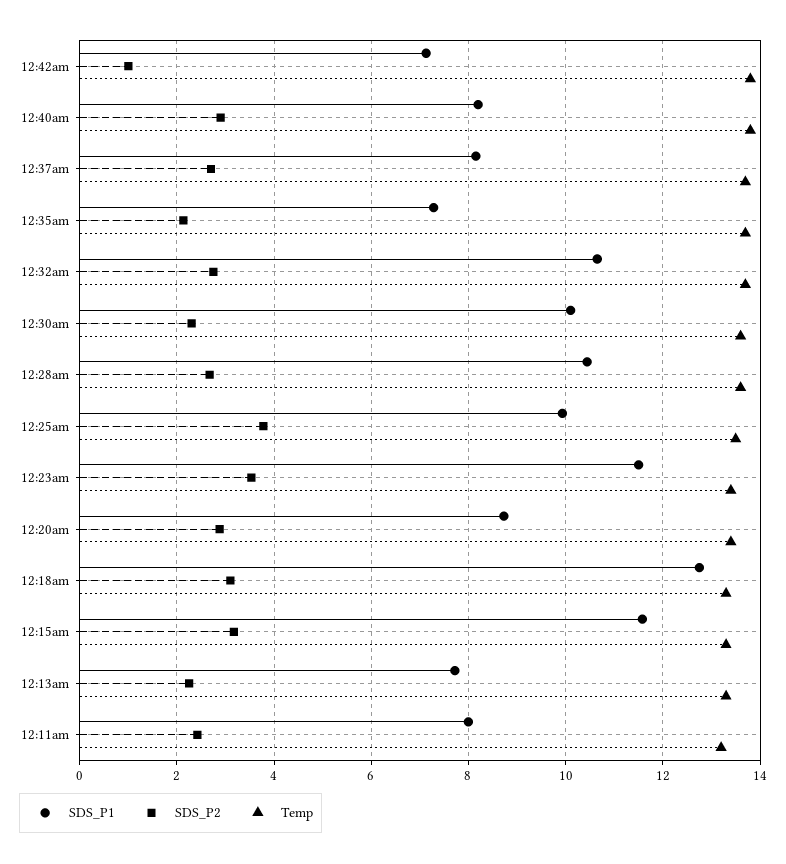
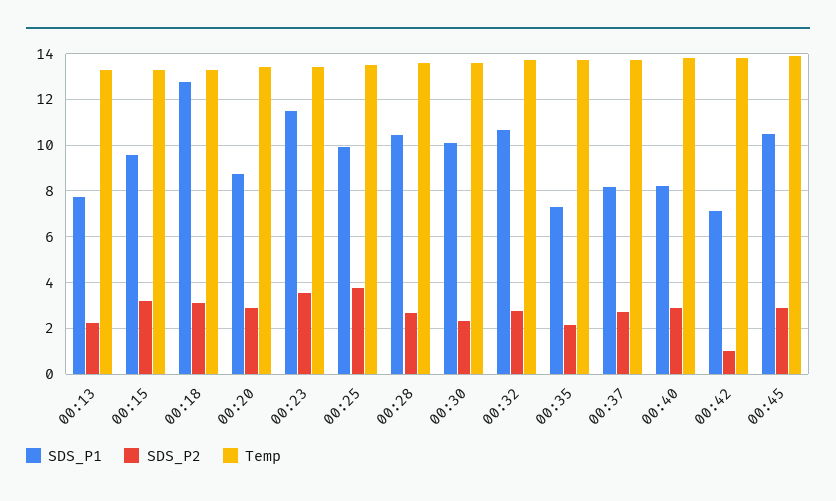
SDS_P1, 12:15am: 11.6 -> 9.5
SDS_P1, 12:11am: 8 -> none
SDS_P2, 12:11am: 2.4 -> none
Temp, 12:11am: 13.2 -> none
SDS_P1, 00:45: none -> 10.5
SDS_P2, 00:45: none -> 3
Temp, 00:45: none -> 14

